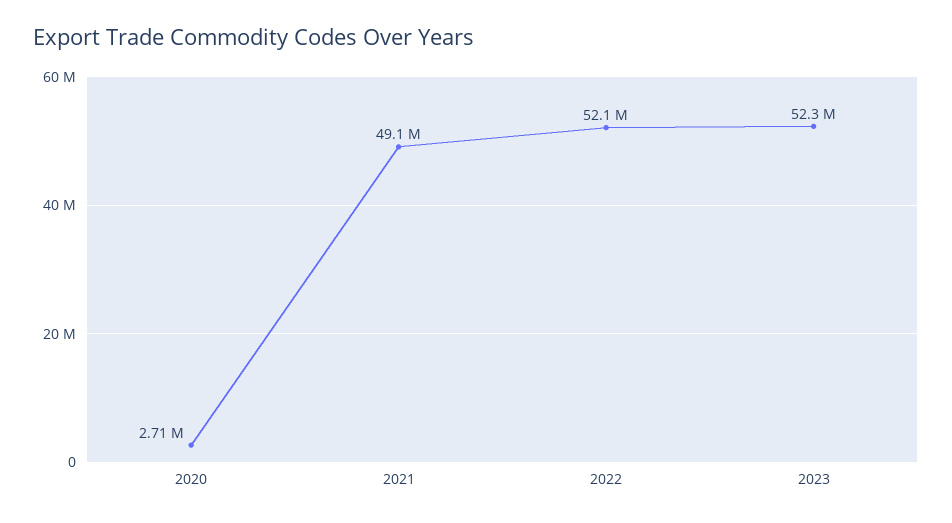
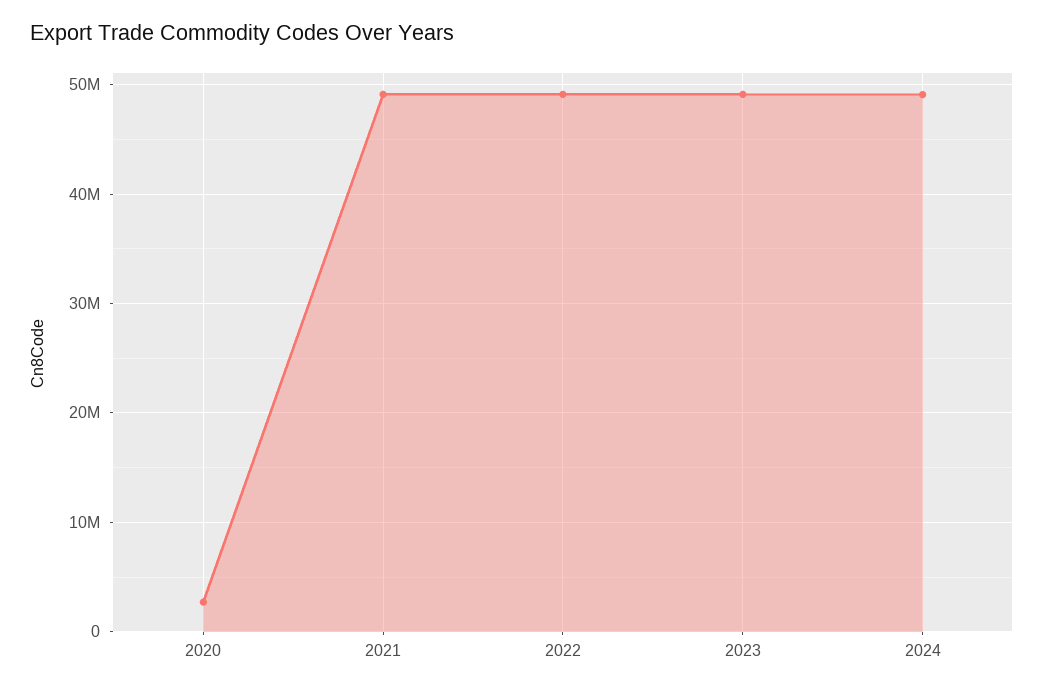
2022: 52100000 -> 49000000
2023: 52300000 -> 49000000
2024: none -> 49000000

